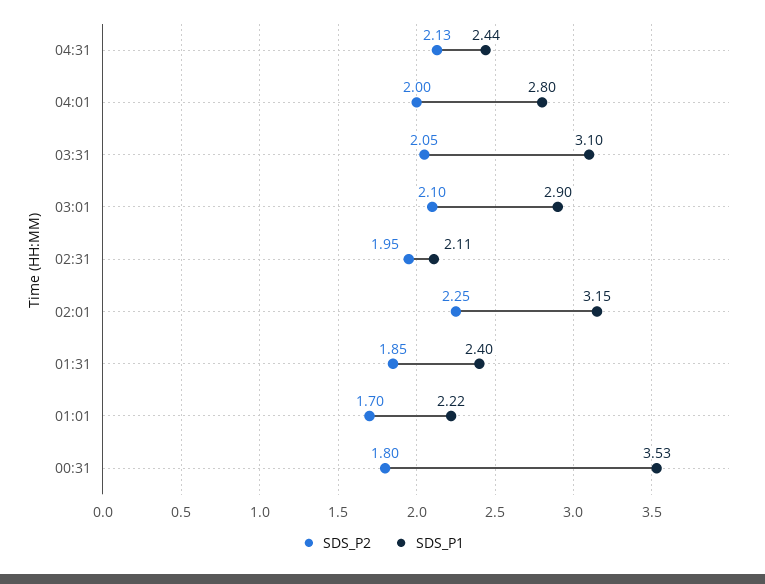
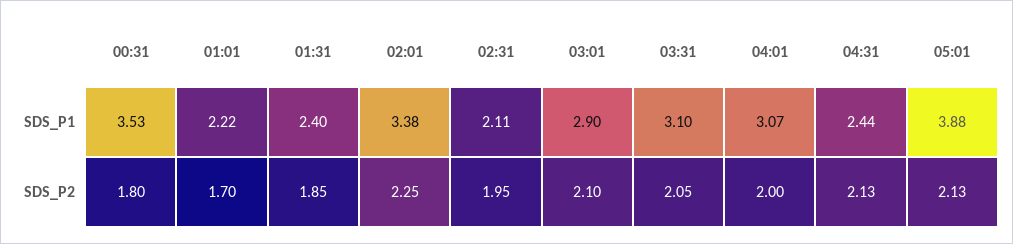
SDS_P1, 04:01: 2.8 -> 3.07
SDS_P1, 02:01: 3.15 -> 3.38
SDS_P1, 05:01: none -> 3.88
SDS_P2, 05:01: none -> 2.13

